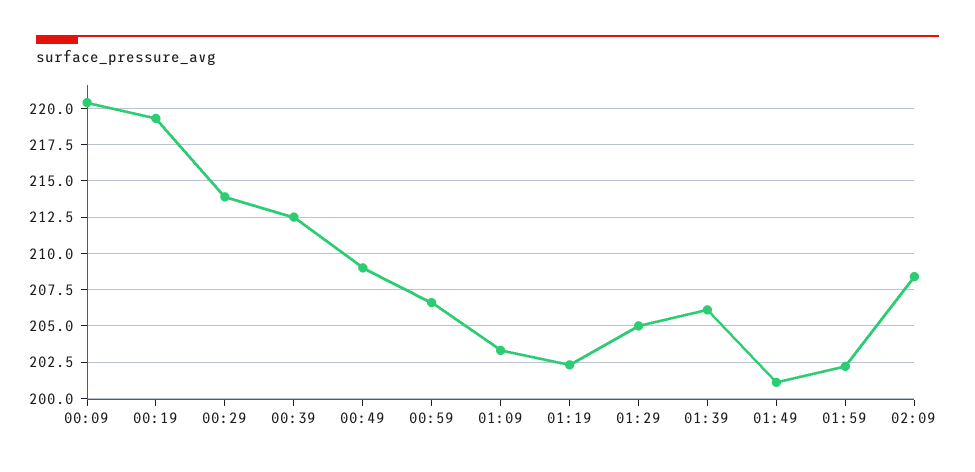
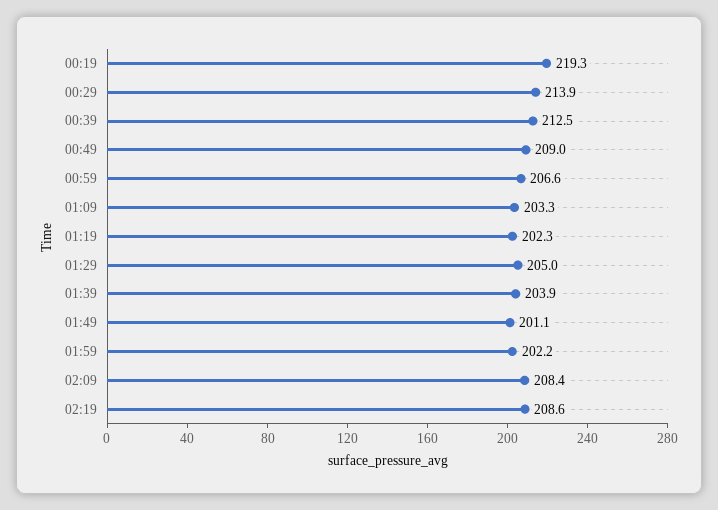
00:09: 220.5 -> none
01:39: 206 -> 203.9
02:19: none -> 208.6

